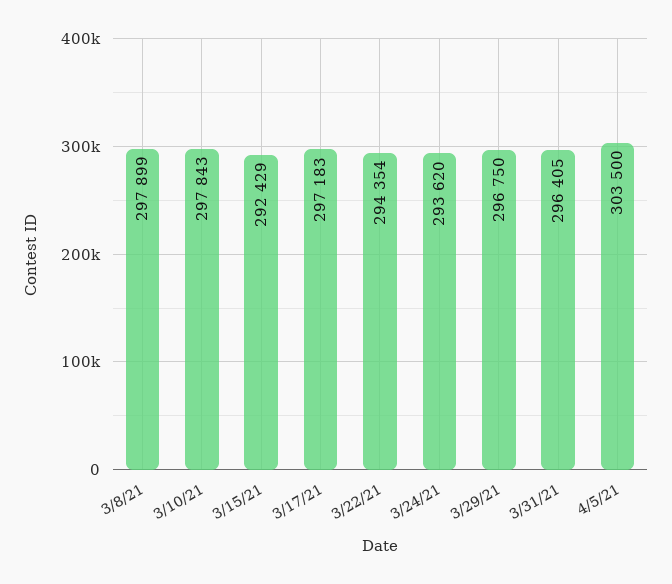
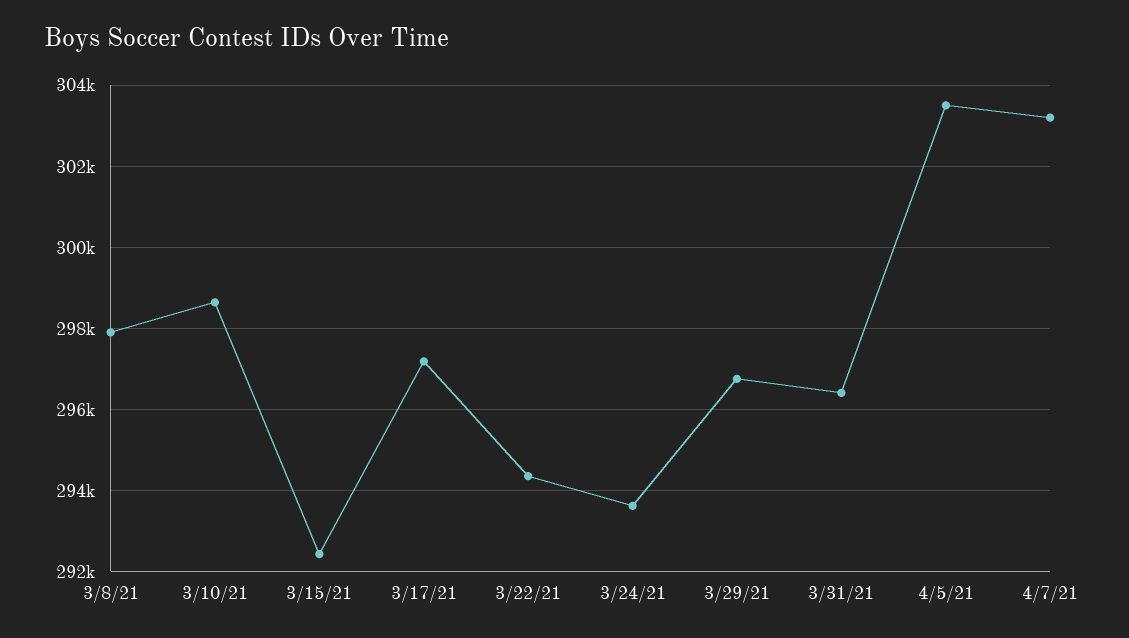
3/10/21: 297843 -> 298600
4/7/21: none -> 303200

